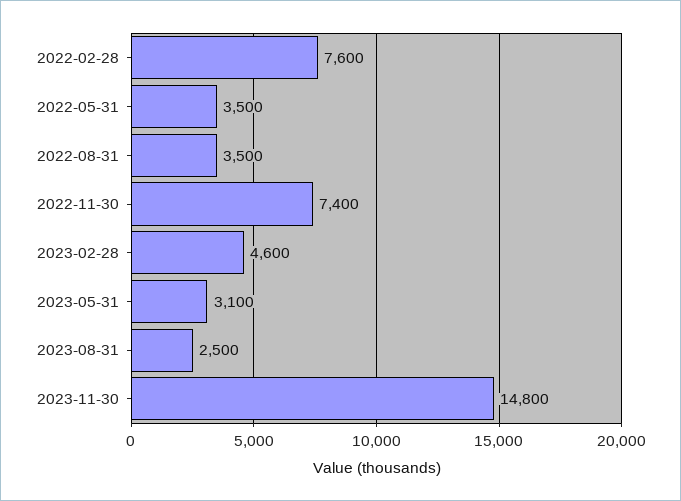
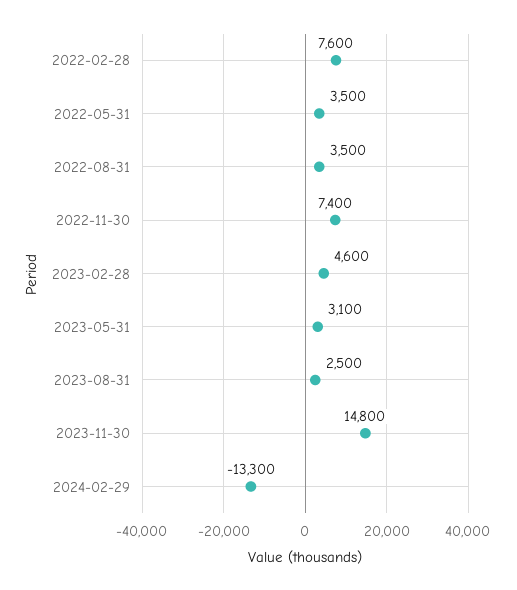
2024-02-29: none -> -13300

